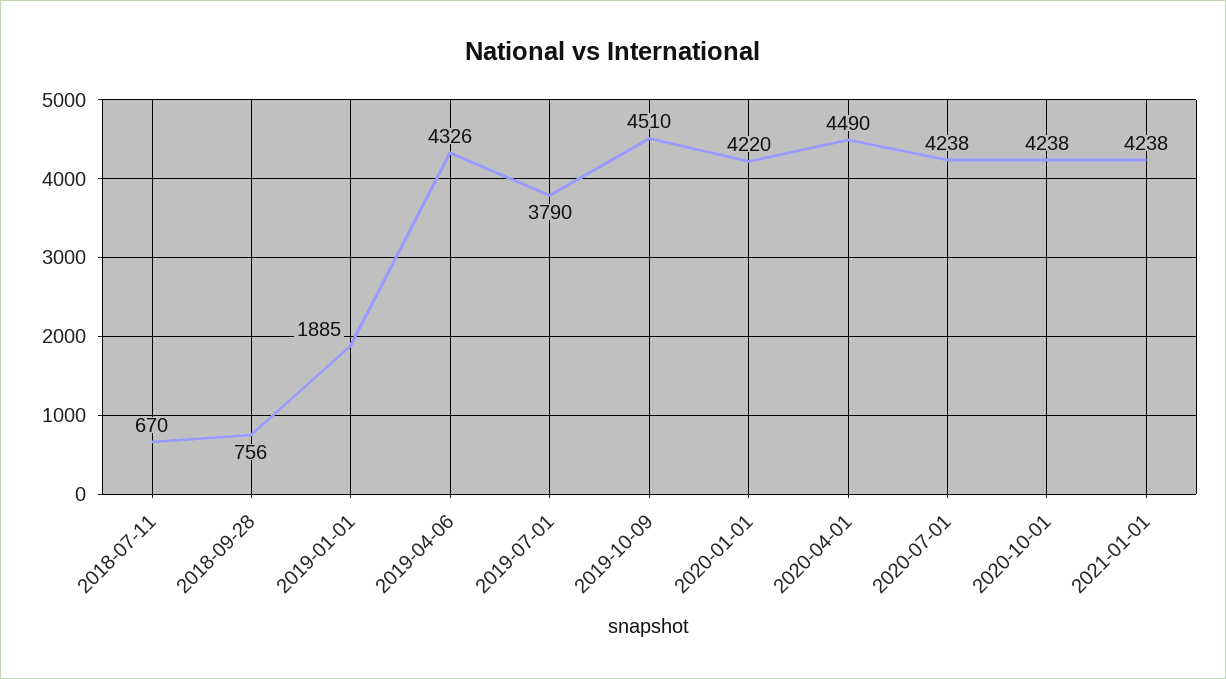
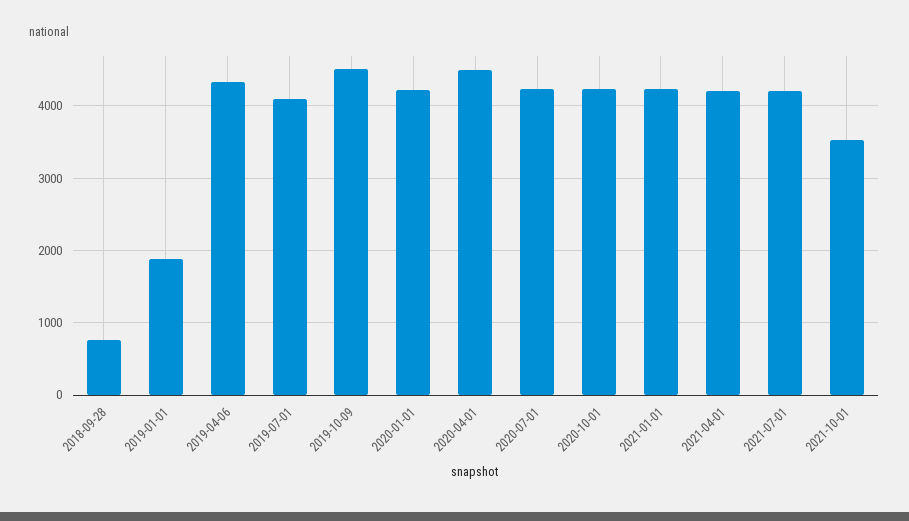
2018-07-11: 670 -> none
2019-07-01: 3790 -> 4100
2021-04-01: none -> 4200
2021-07-01: none -> 4200
2021-10-01: none -> 3500

